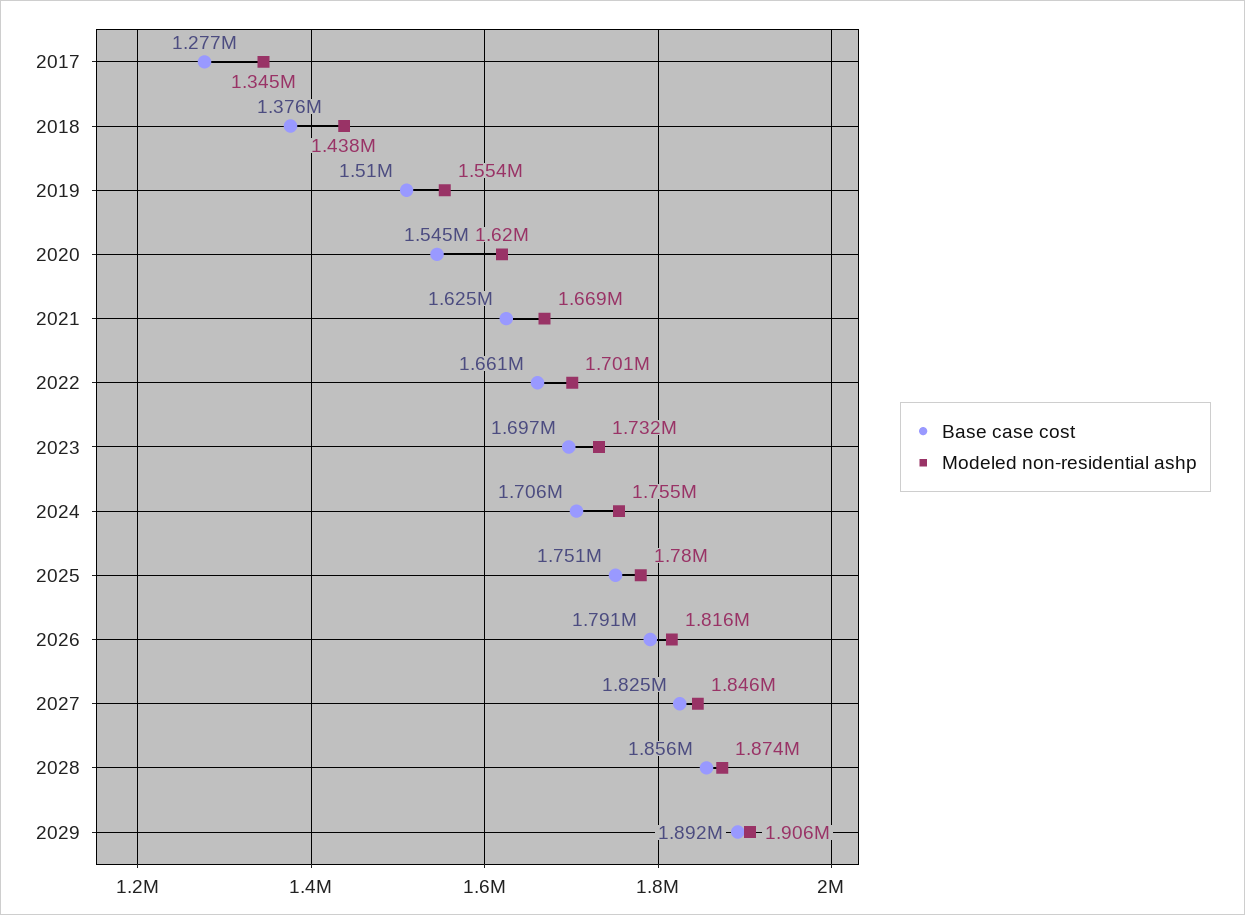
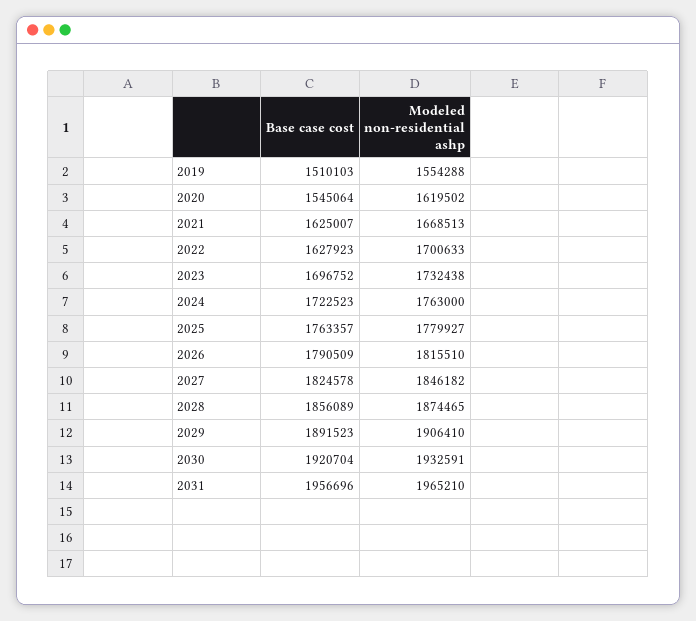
Base case cost, 2017: 1277000 -> none
Modeled non-residential ashp, 2017: 1345000 -> none
Base case cost, 2018: 1376000 -> none
Modeled non-residential ashp, 2018: 1438000 -> none
Base case cost, 2022: 1661000 -> 1627923
Base case cost, 2024: 1706000 -> 1722523
Modeled non-residential ashp, 2024: 1755000 -> 1763000
Base case cost, 2025: 1751000 -> 1763357
Base case cost, 2030: none -> 1920704
Modeled non-residential ashp, 2030: none -> 1932591
Base case cost, 2031: none -> 1956696
Modeled non-residential ashp, 2031: none -> 1965210

